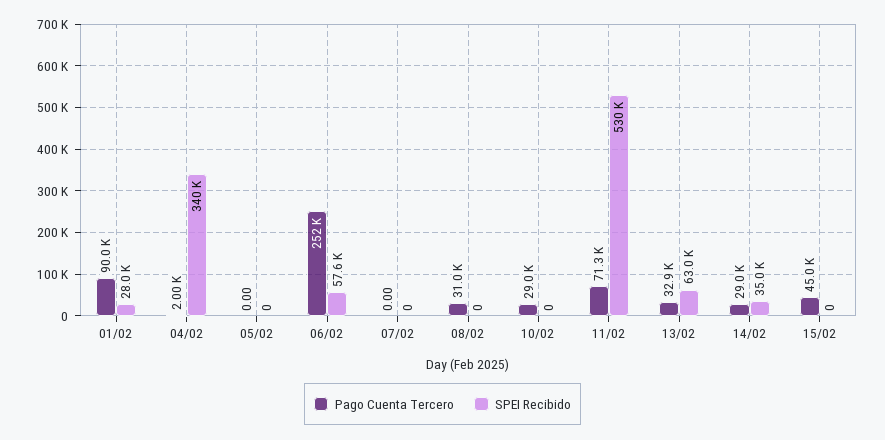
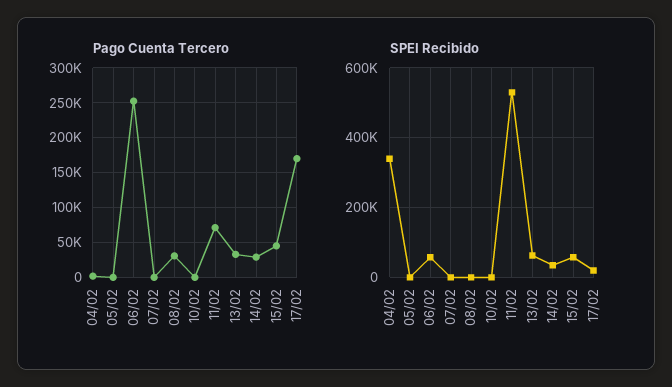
Pago Cuenta Tercero, 01/02: 90000 -> none
SPEI Recibido, 01/02: 28000 -> none
Pago Cuenta Tercero, 10/02: 29000 -> 0
SPEI Recibido, 15/02: 0 -> 60000
Pago Cuenta Tercero, 17/02: none -> 170000
SPEI Recibido, 17/02: none -> 20000

